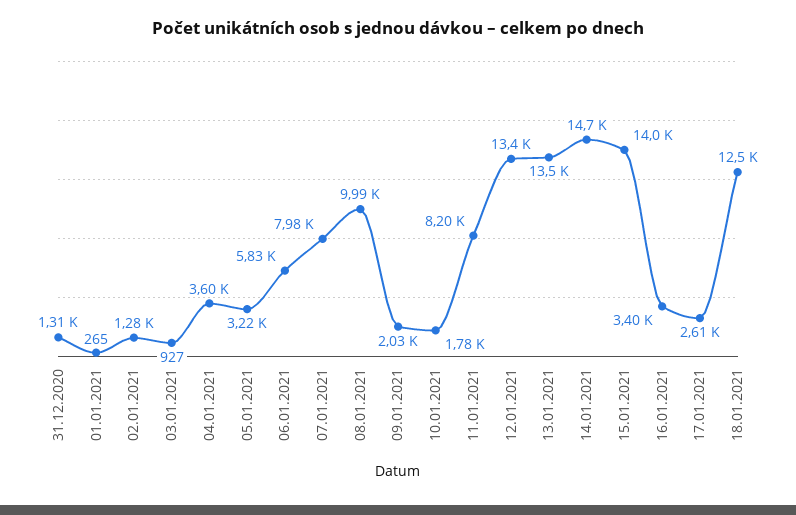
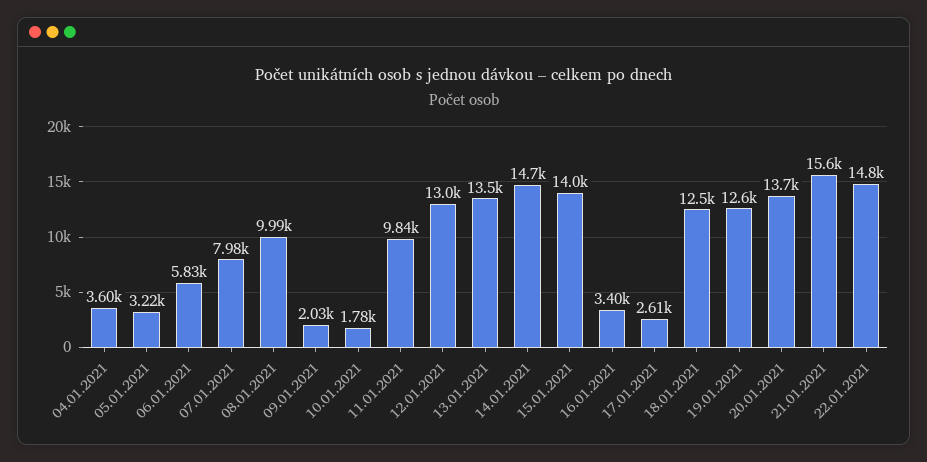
31.12.2020: 1310 -> none
01.01.2021: 265 -> none
02.01.2021: 1280 -> none
03.01.2021: 927 -> none
11.01.2021: 8200 -> 9840
12.01.2021: 13400 -> 13000
19.01.2021: none -> 12600
20.01.2021: none -> 13700
21.01.2021: none -> 15600
22.01.2021: none -> 14800

